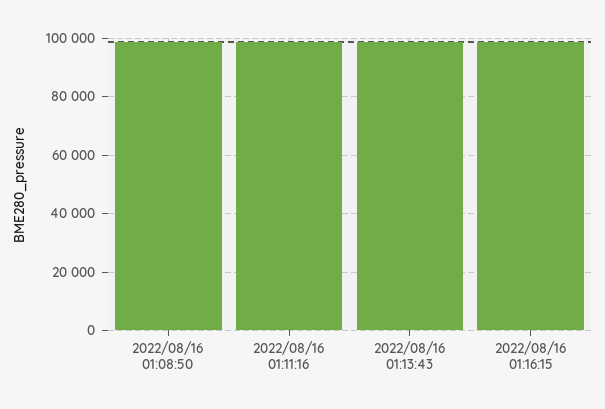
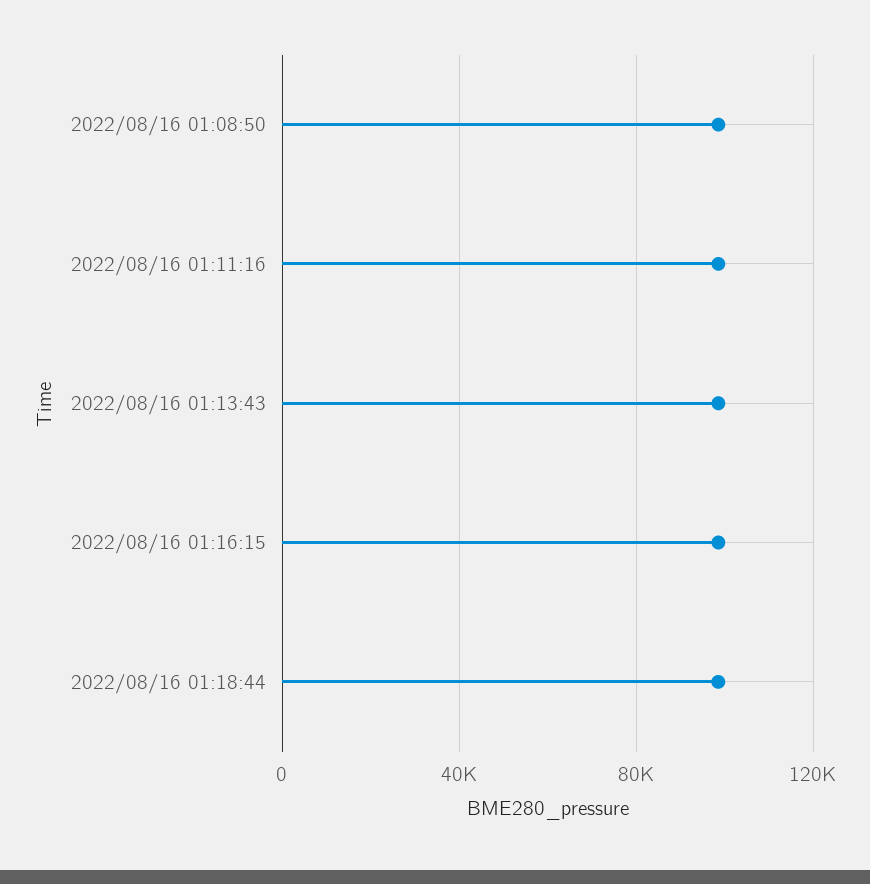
2022/08/16 01:18:44: none -> 100000

